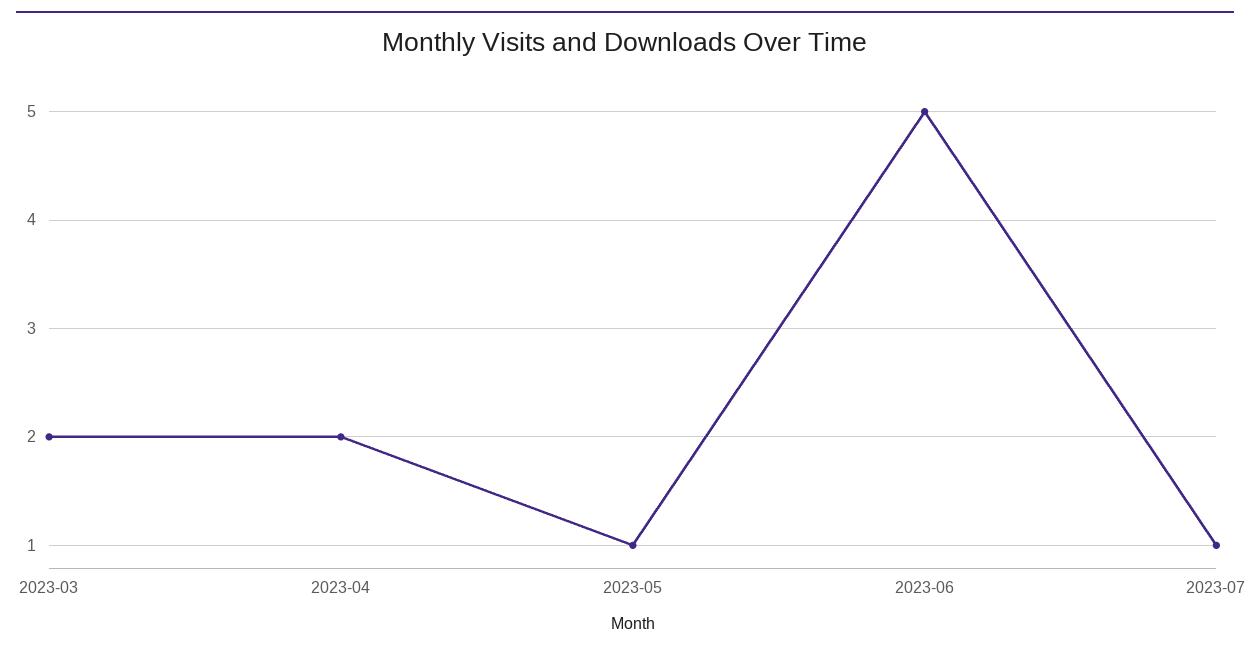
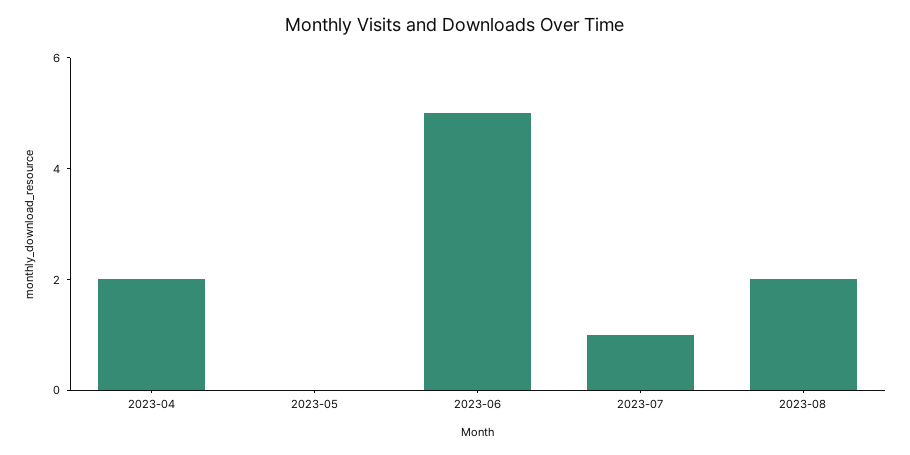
2023-03: 2 -> none
2023-05: 1 -> 0
2023-08: none -> 2

